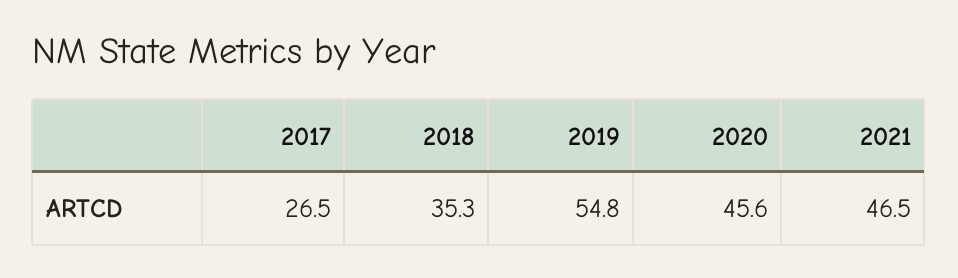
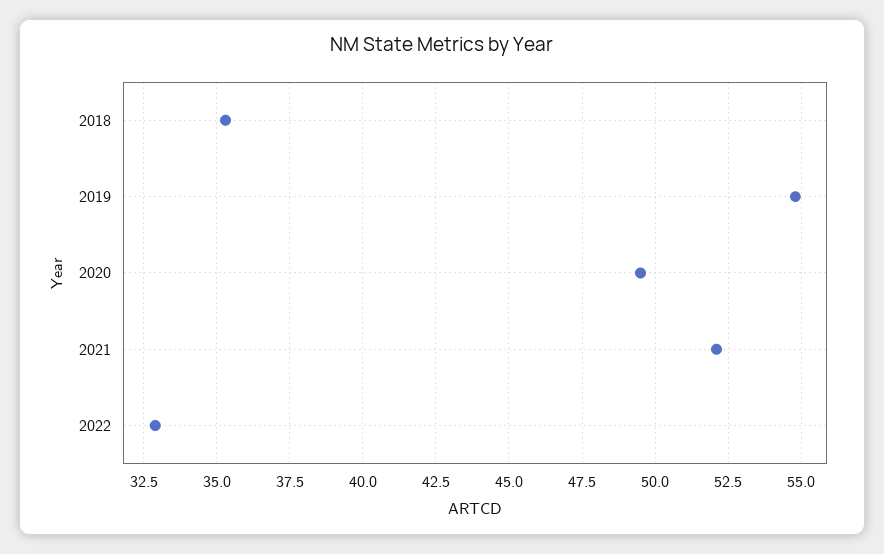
2017: 26.5 -> none
2020: 45.6 -> 49.5
2021: 46.5 -> 52
2022: none -> 33

